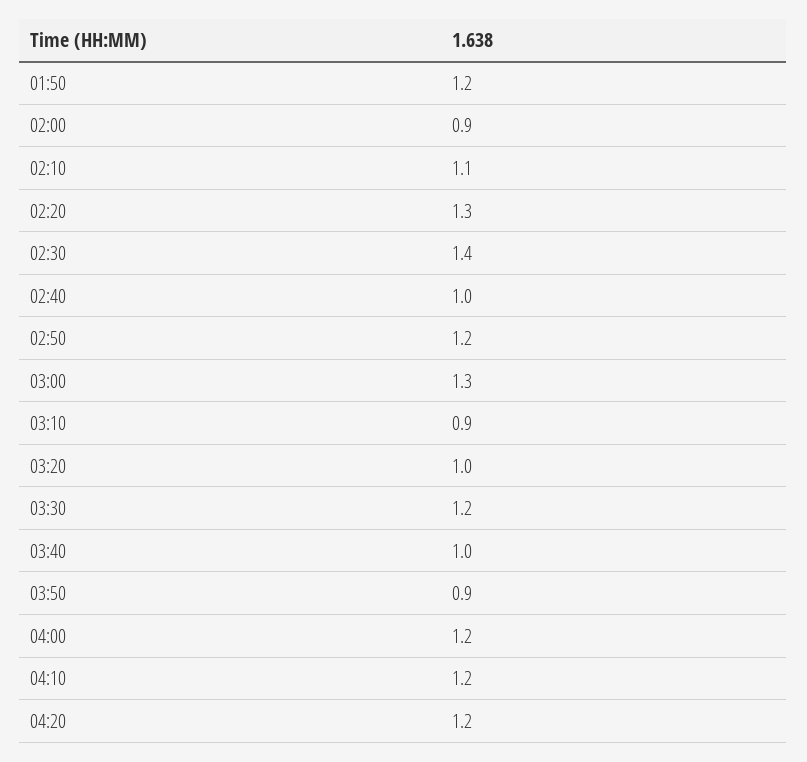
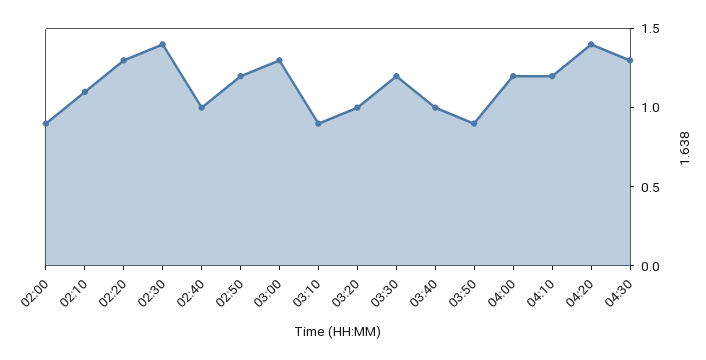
01:50: 1.2 -> none
04:20: 1.2 -> 1.4
04:30: none -> 1.3

